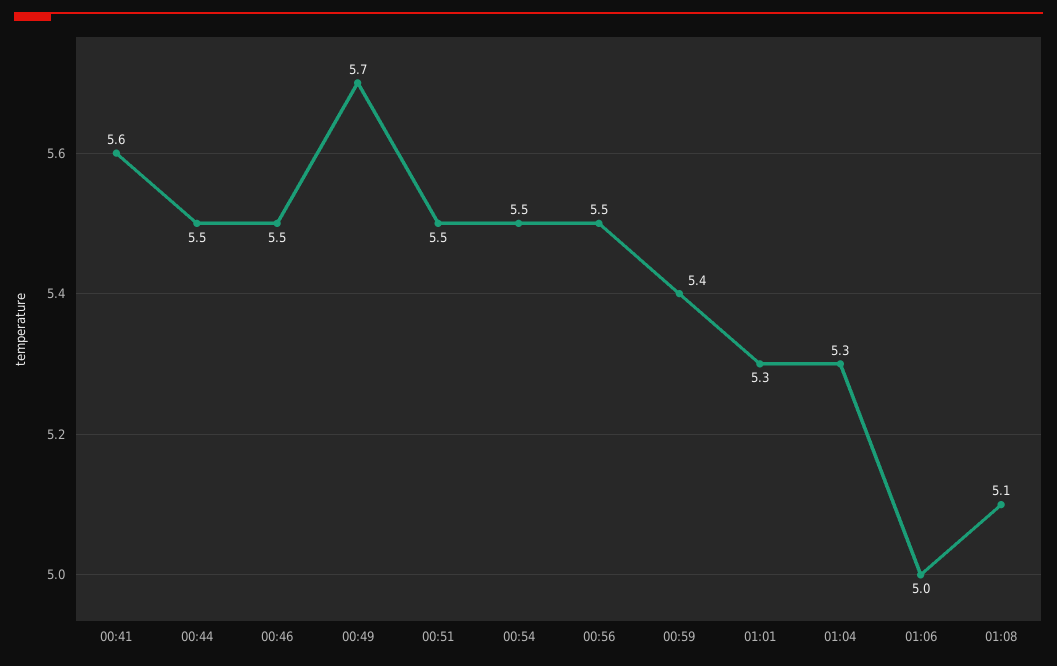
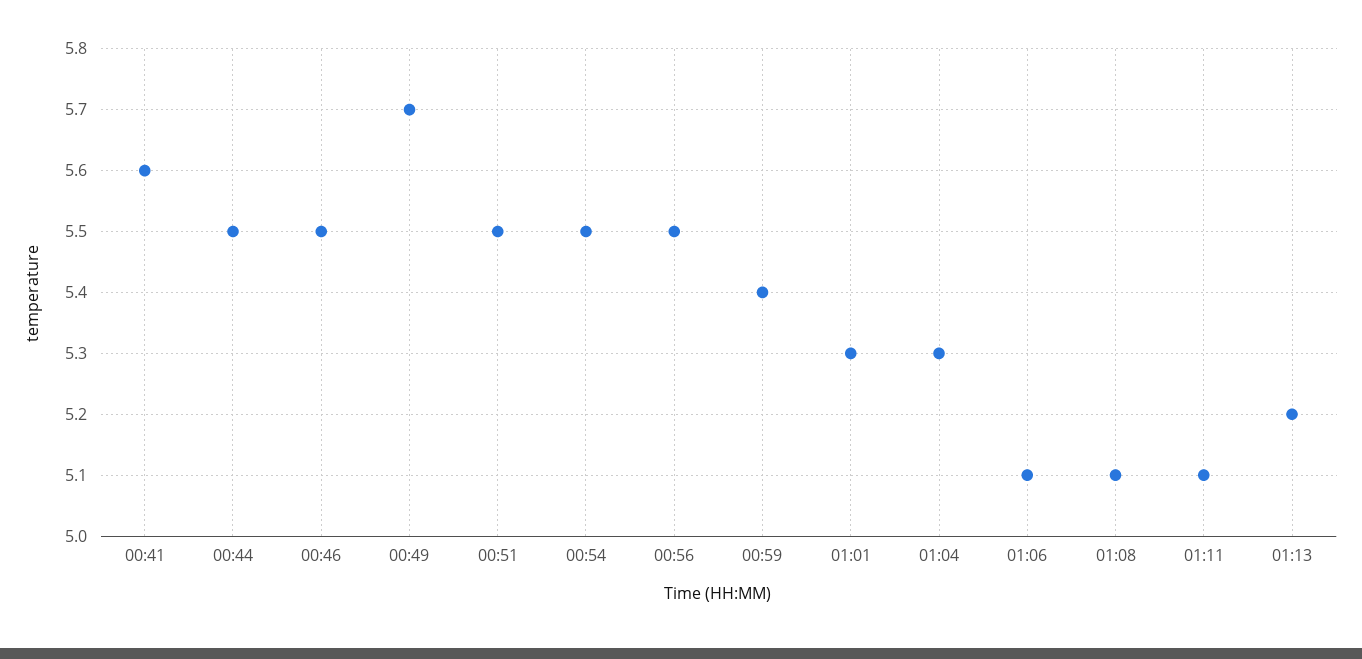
01:06: 5 -> 5.1
01:11: none -> 5.1
01:13: none -> 5.2

